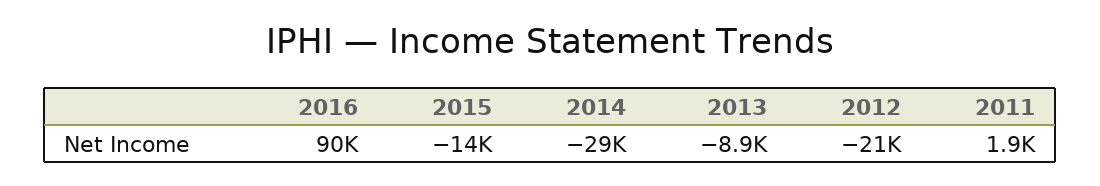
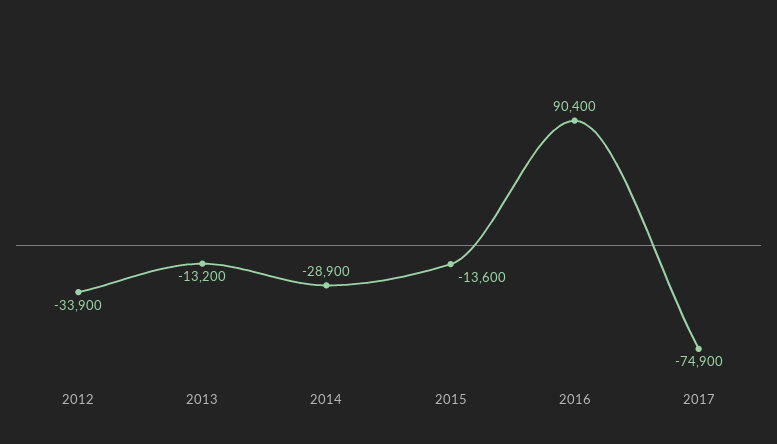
2013: -8900 -> -13200
2012: -21000 -> -33900
2011: 1900 -> none
2017: none -> -74900

